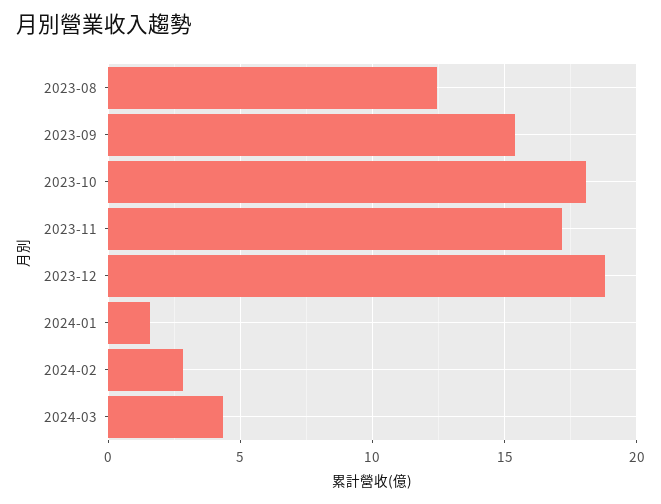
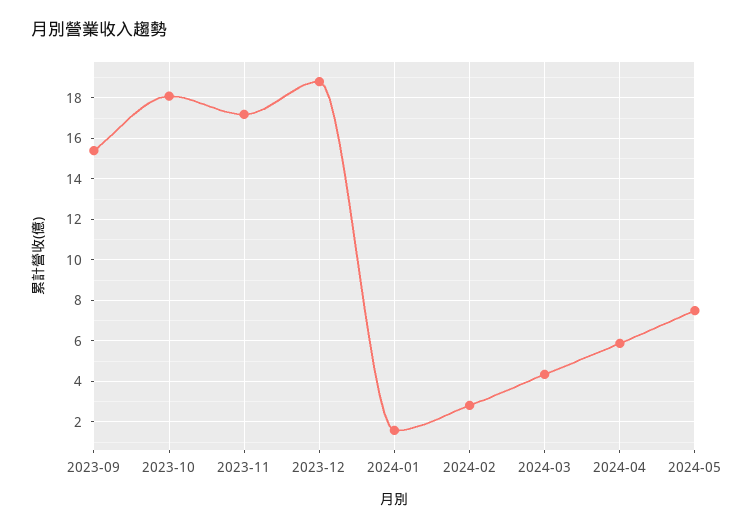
2023-08: 12.5 -> none
2024-04: none -> 6
2024-05: none -> 7.5

